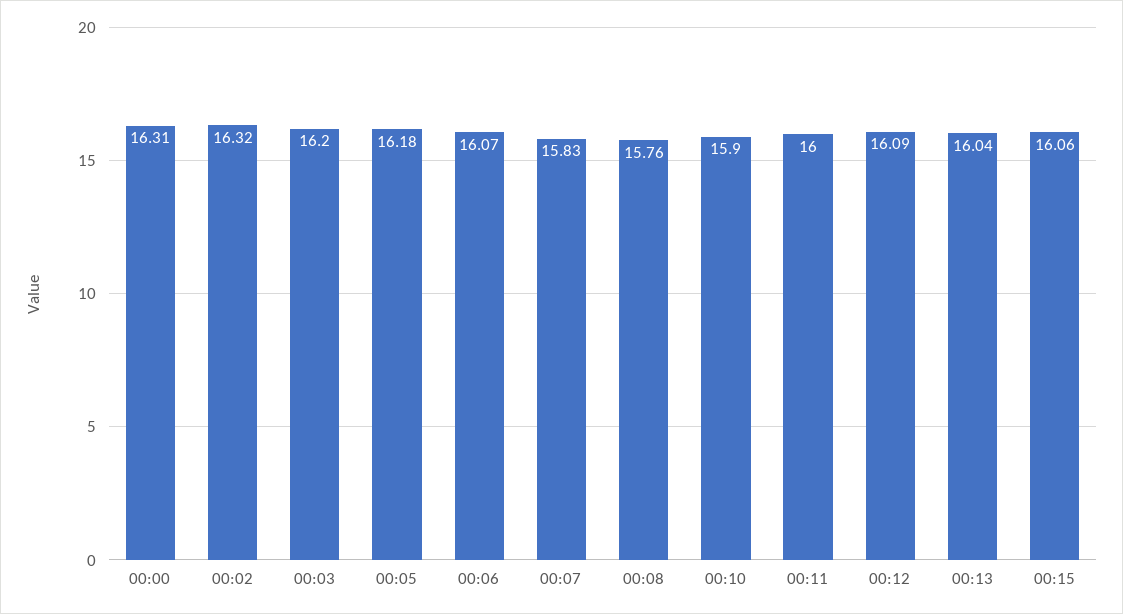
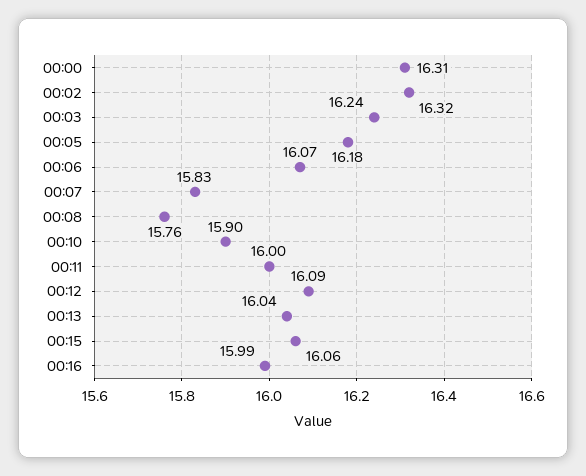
00:03: 16.2 -> 16.24
00:16: none -> 15.99

